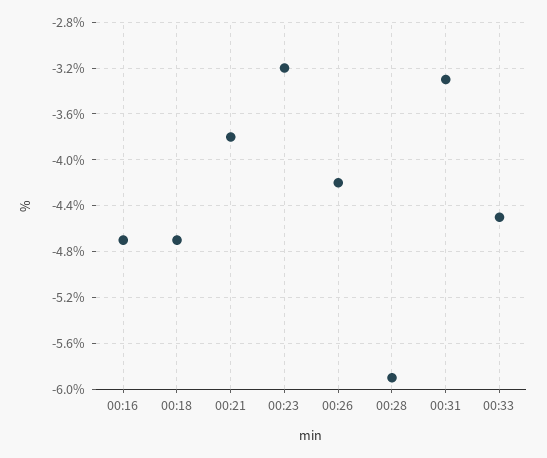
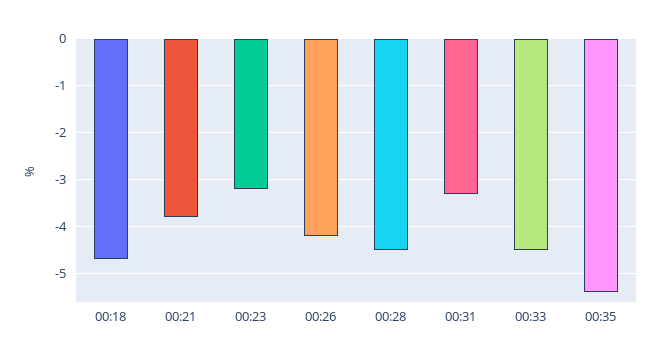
00:16: -4.7 -> none
00:28: -5.9 -> -4.5
00:35: none -> -5.5

